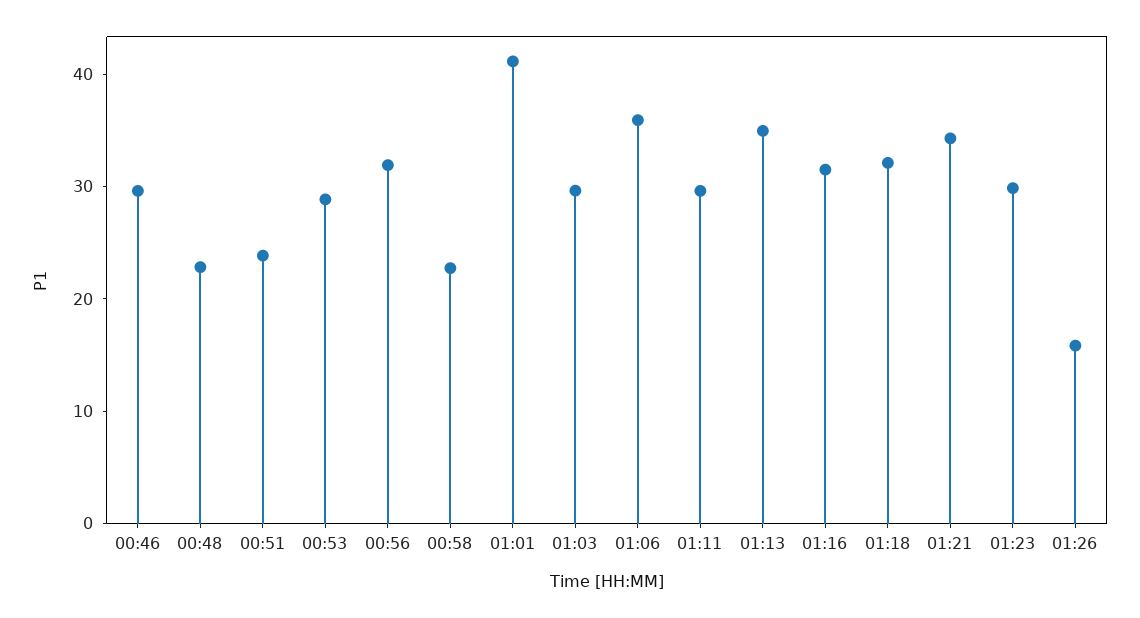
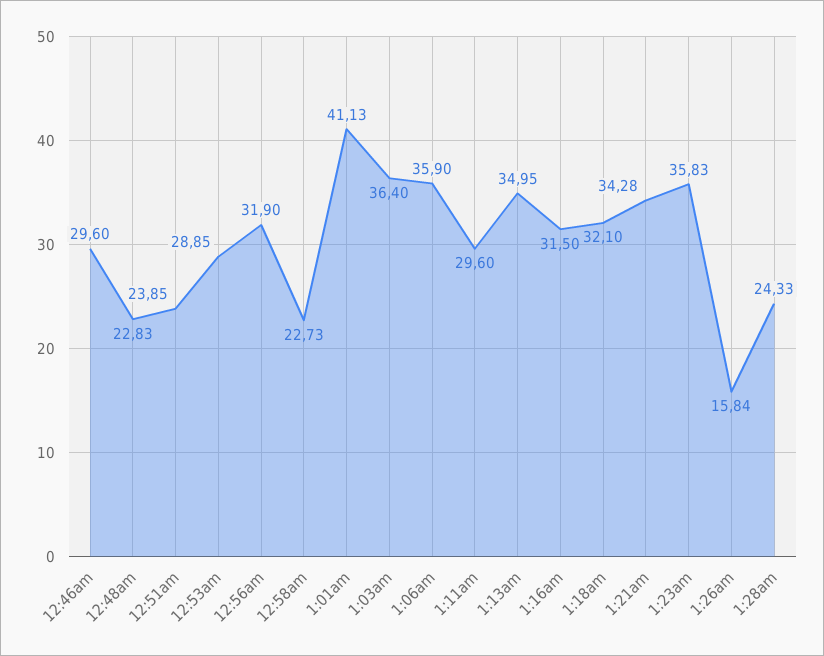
01:03: 30 -> 36.4
01:23: 30 -> 35.83
1:28am: none -> 24.33

